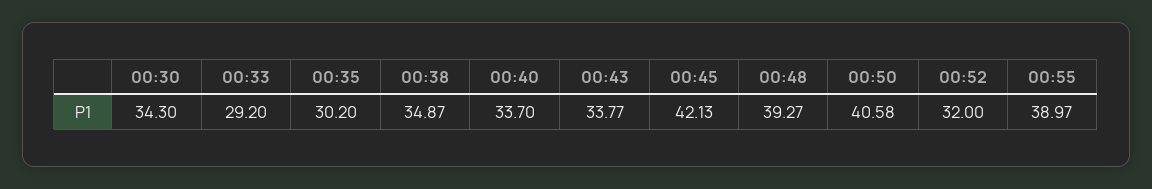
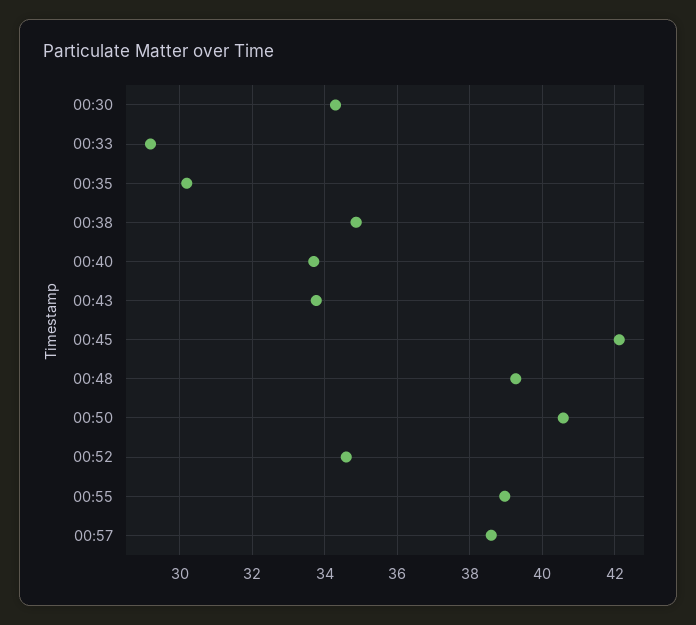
00:52: 32 -> 34.6
00:57: none -> 38.6

